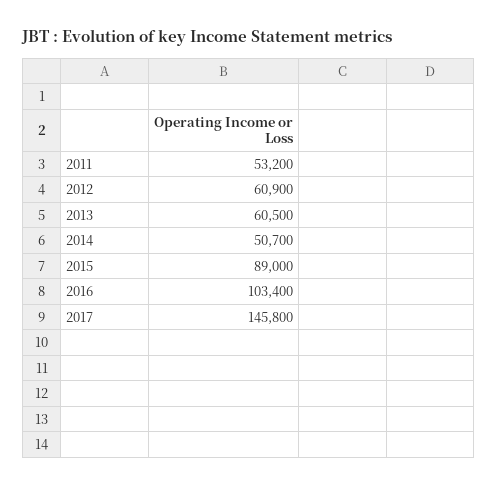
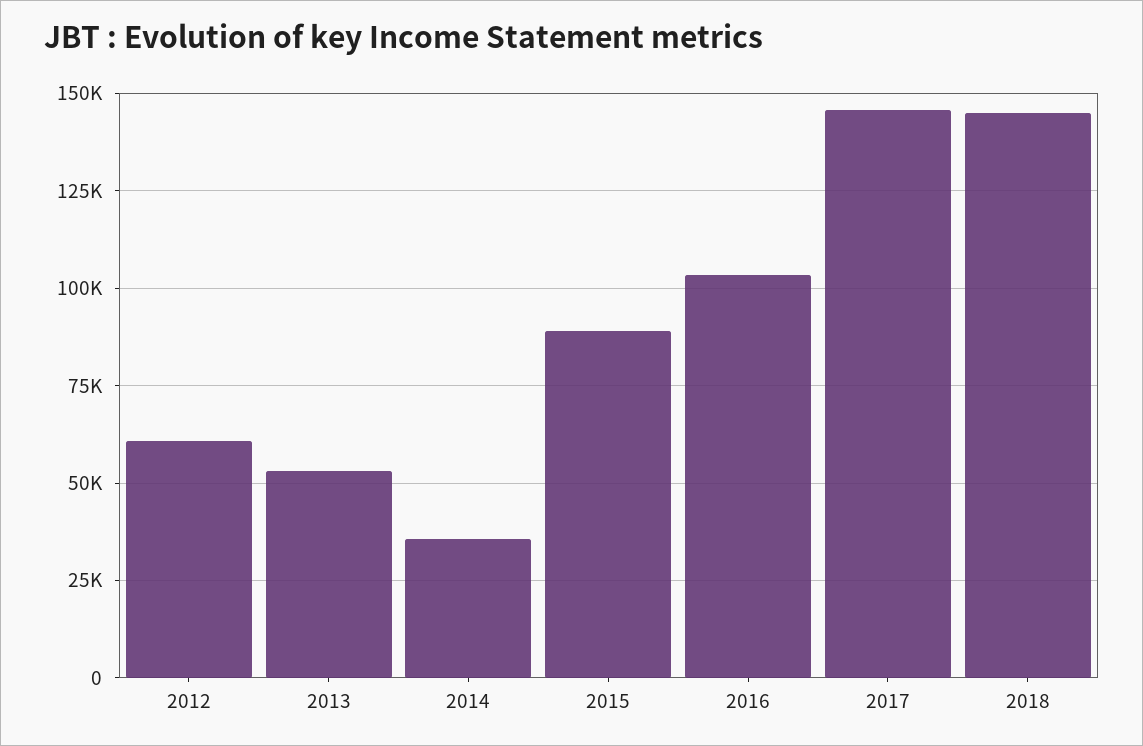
2011: 53200 -> none
2013: 60500 -> 52500
2014: 50700 -> 35000
2018: none -> 145000

